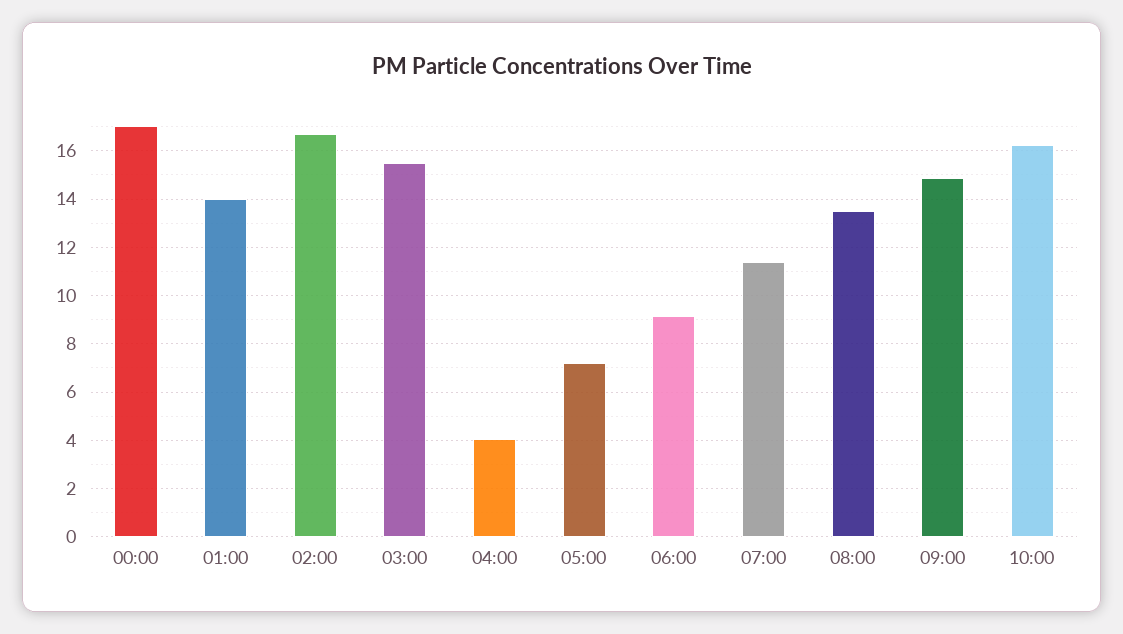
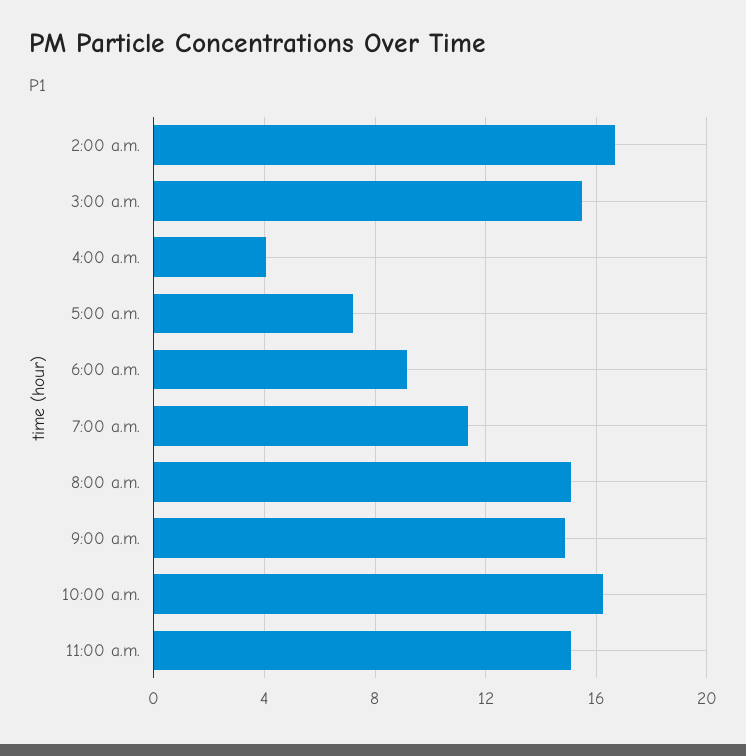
00:00: 17 -> none
01:00: 14 -> none
08:00: 13.5 -> 15
11:00 a.m.: none -> 15

